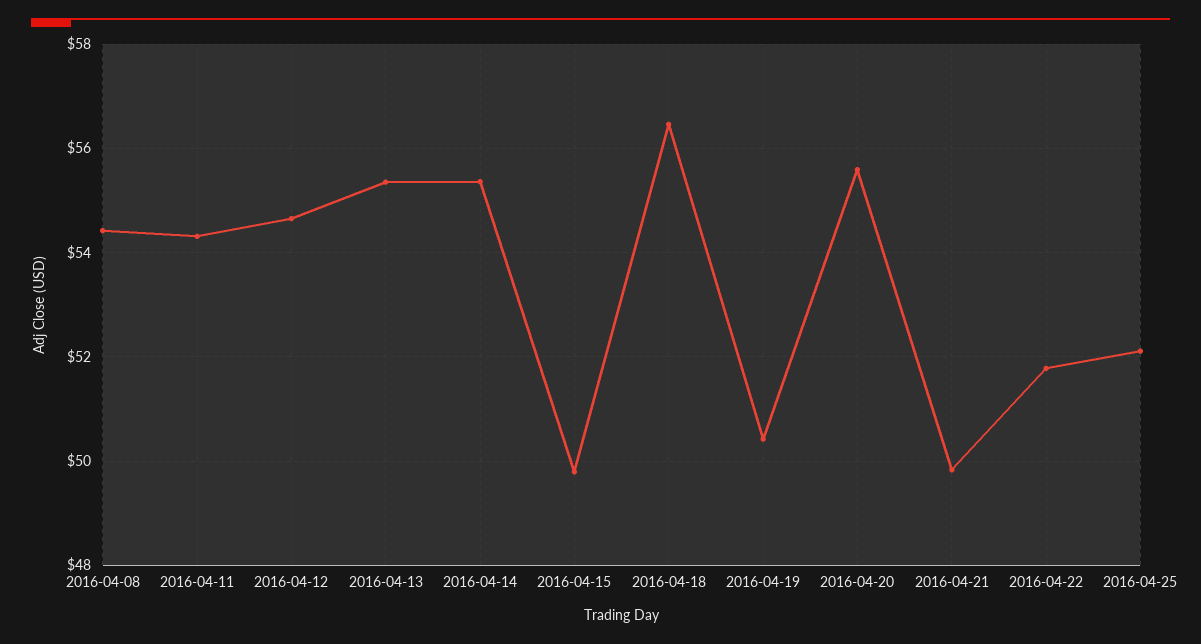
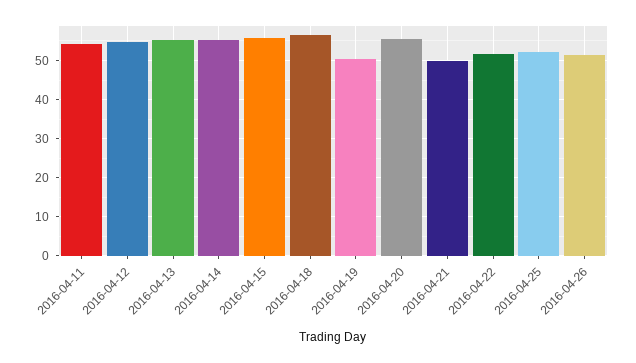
2016-04-08: 54.4 -> none
2016-04-15: 49.8 -> 56
2016-04-26: none -> 52

